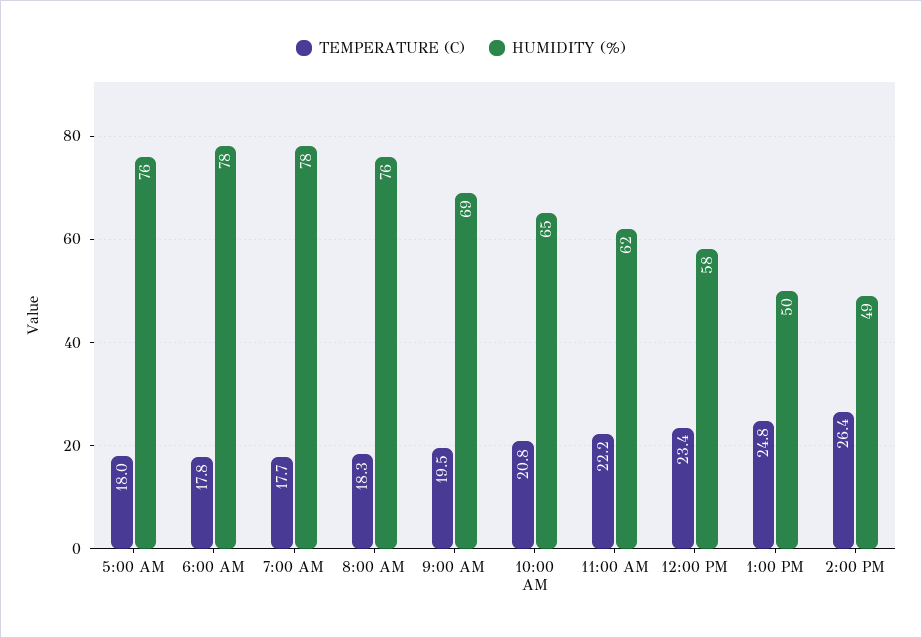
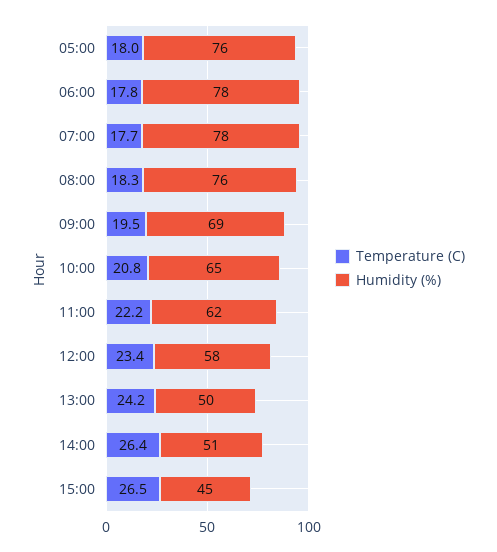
TEMPERATURE (C), 1:00 PM: 24.8 -> 24.2
HUMIDITY (%), 2:00 PM: 49 -> 51
TEMPERATURE (C), 15:00: none -> 26.5
HUMIDITY (%), 15:00: none -> 45

